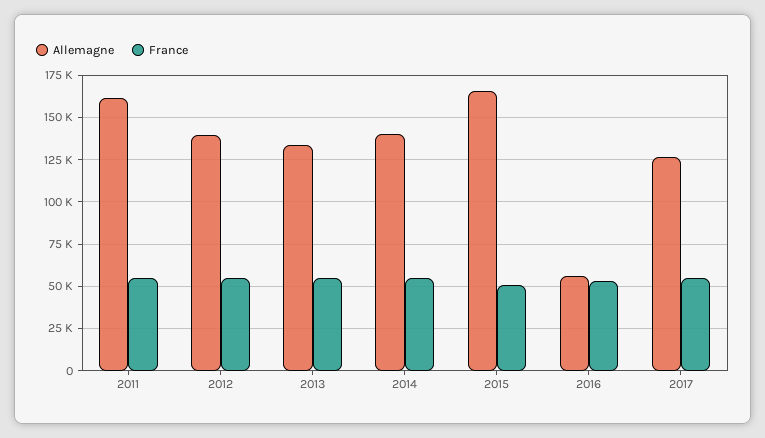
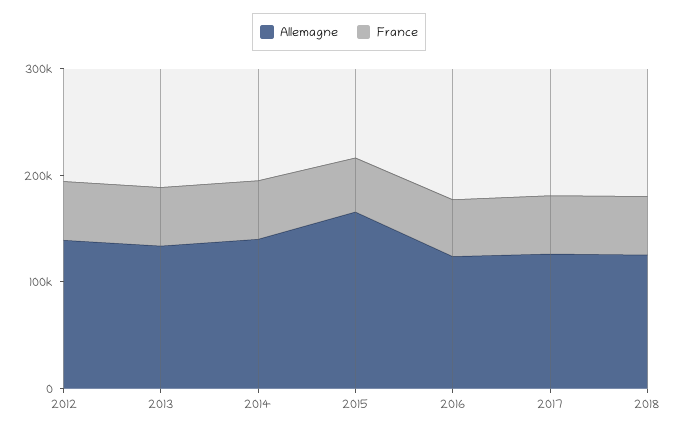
Allemagne, 2011: 160000 -> none
France, 2011: 55000 -> none
Allemagne, 2016: 55000 -> 120000
Allemagne, 2018: none -> 120000
France, 2018: none -> 60000

